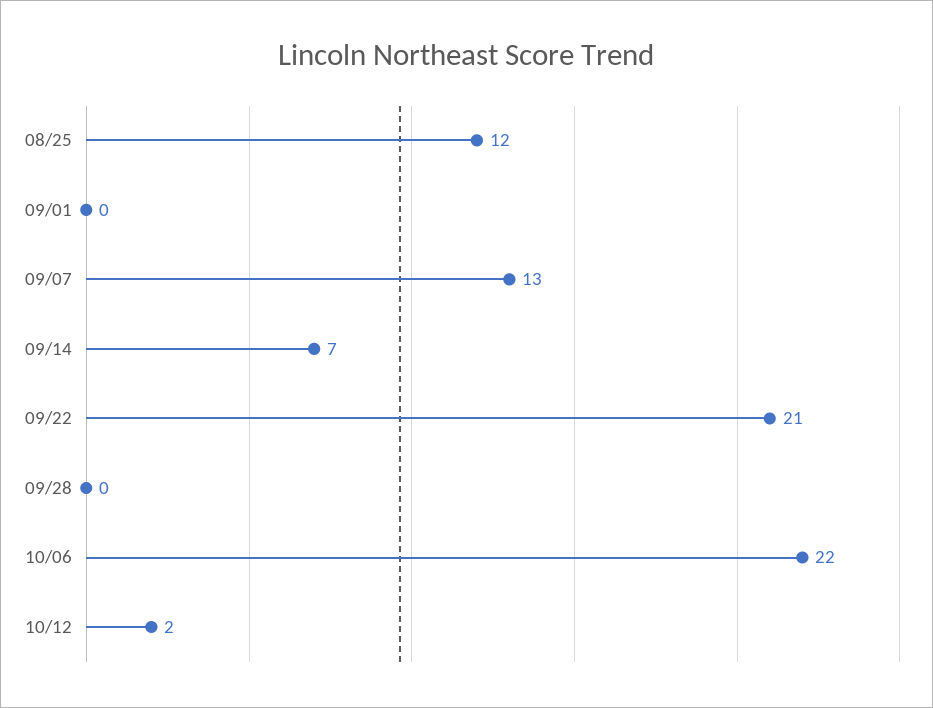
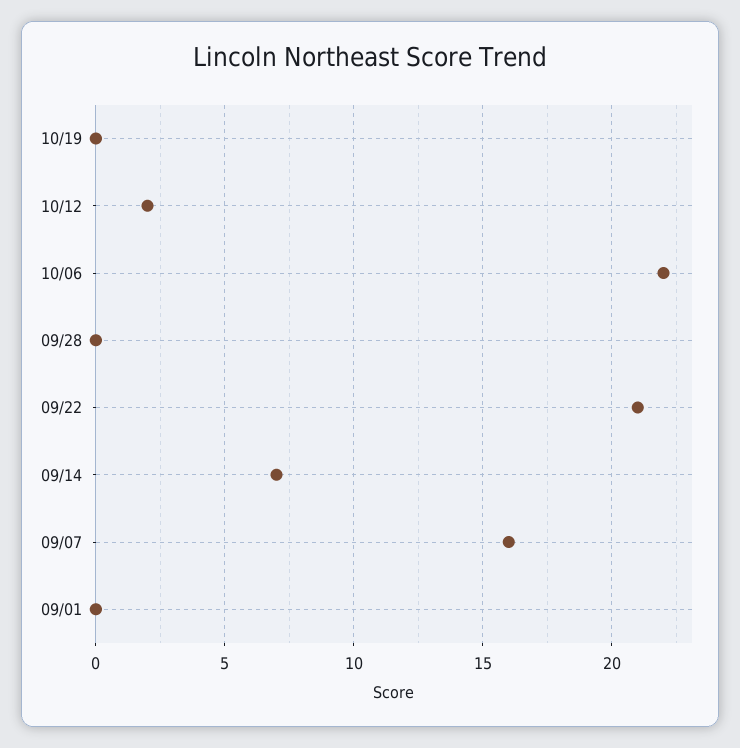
08/25: 12 -> none
09/07: 13 -> 16
10/19: none -> 0

